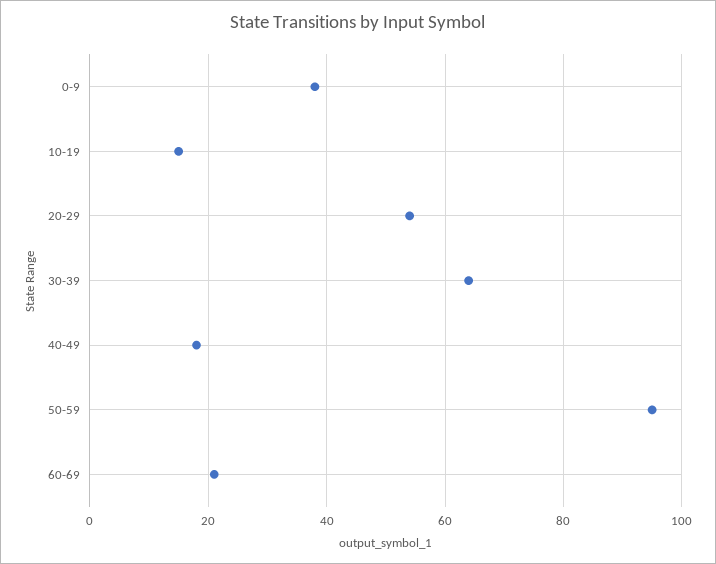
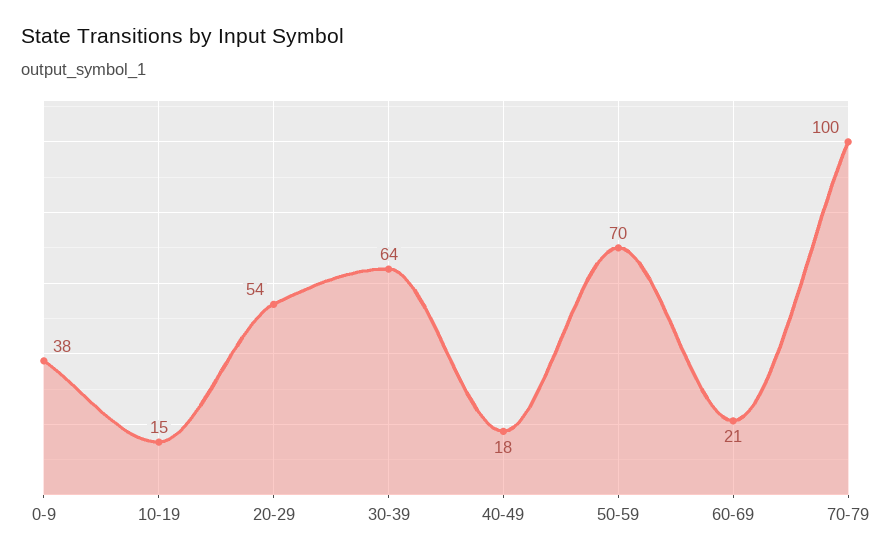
50-59: 95 -> 70
70-79: none -> 100

